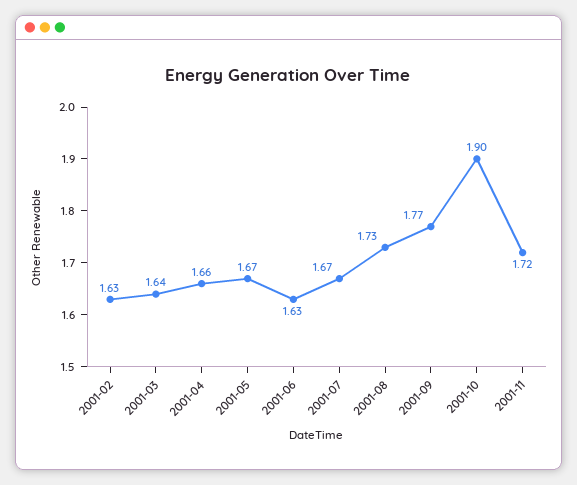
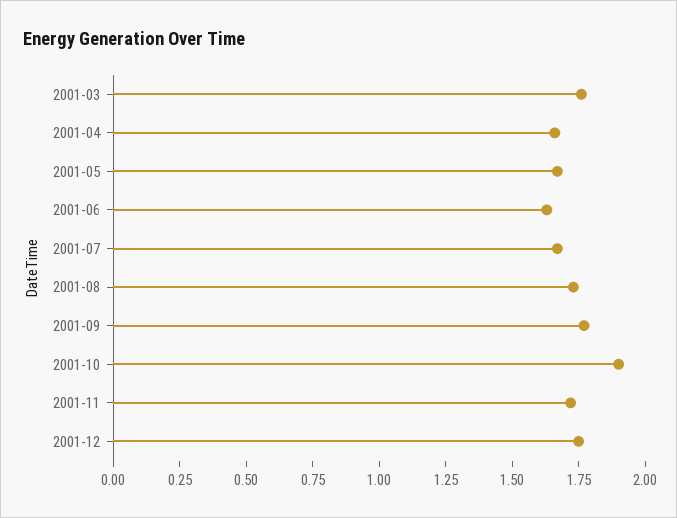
2001-02: 1.63 -> none
2001-03: 1.64 -> 1.75
2001-12: none -> 1.75

